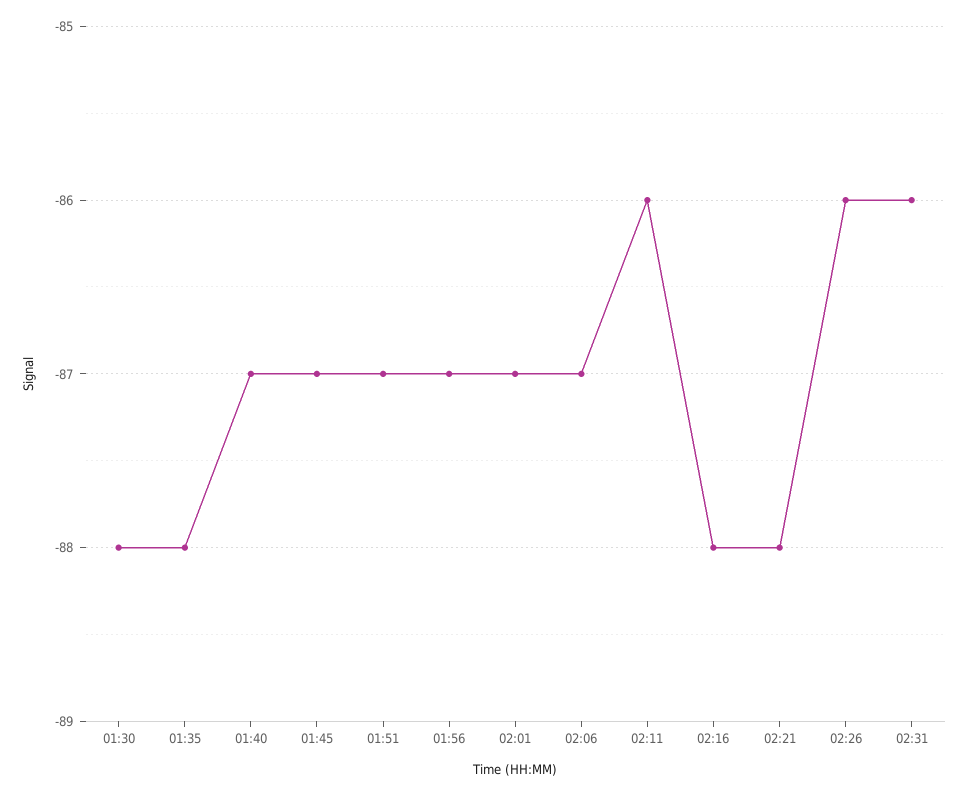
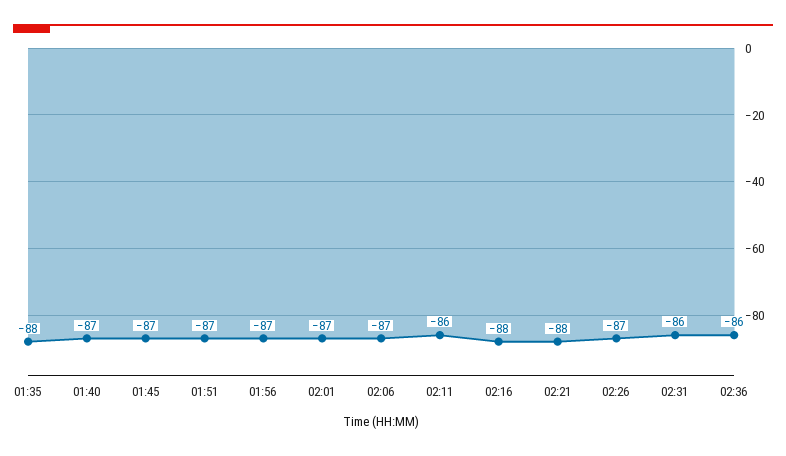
01:30: -88 -> none
02:26: -86 -> -87
02:36: none -> -86

